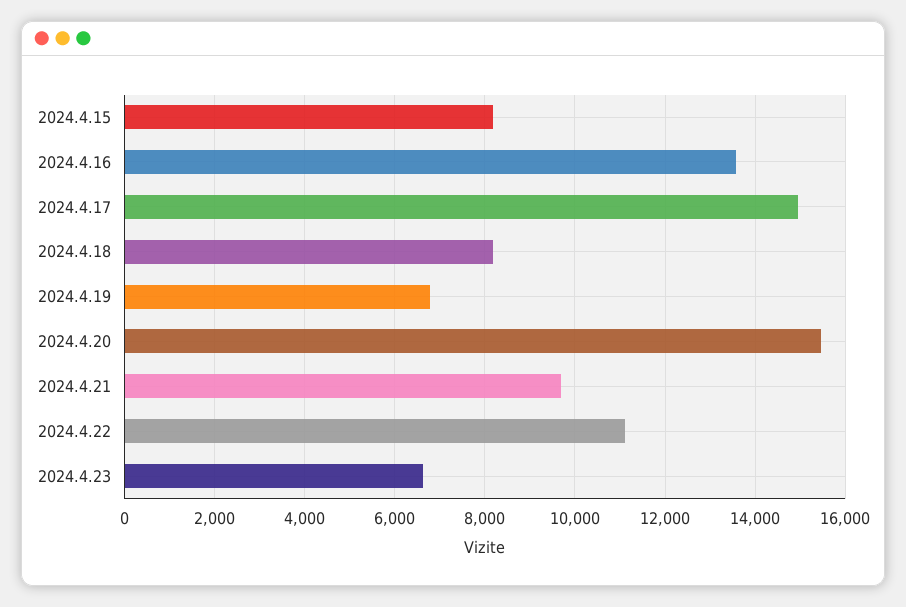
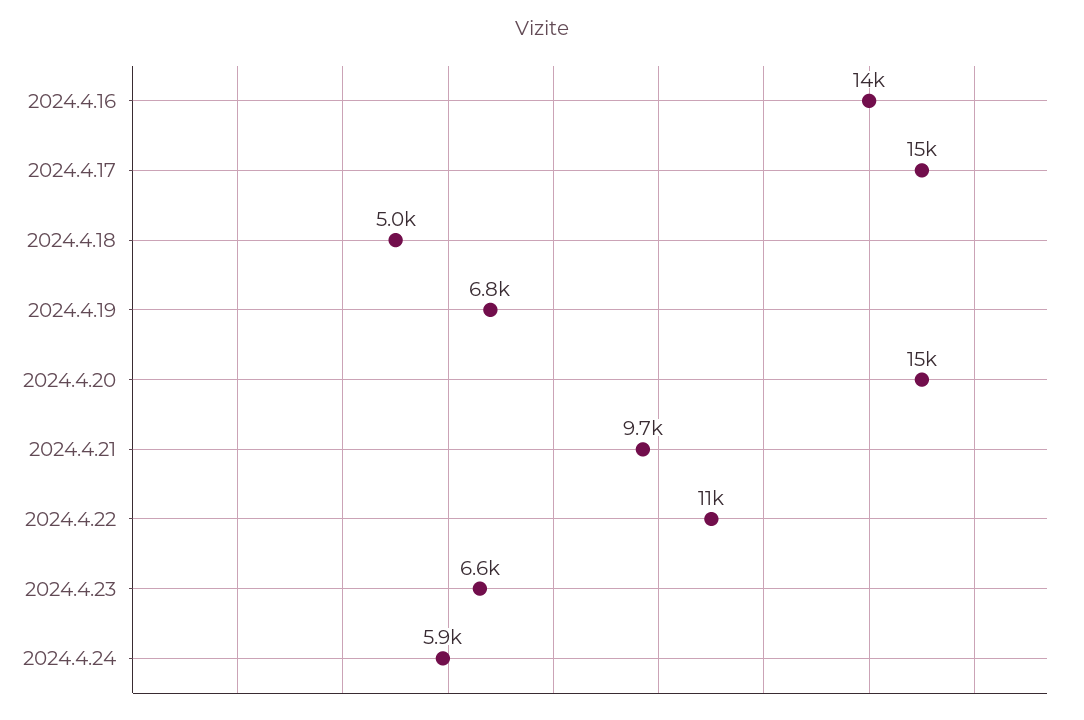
2024.4.15: 8200 -> none
2024.4.18: 8200 -> 5000
2024.4.24: none -> 5900

